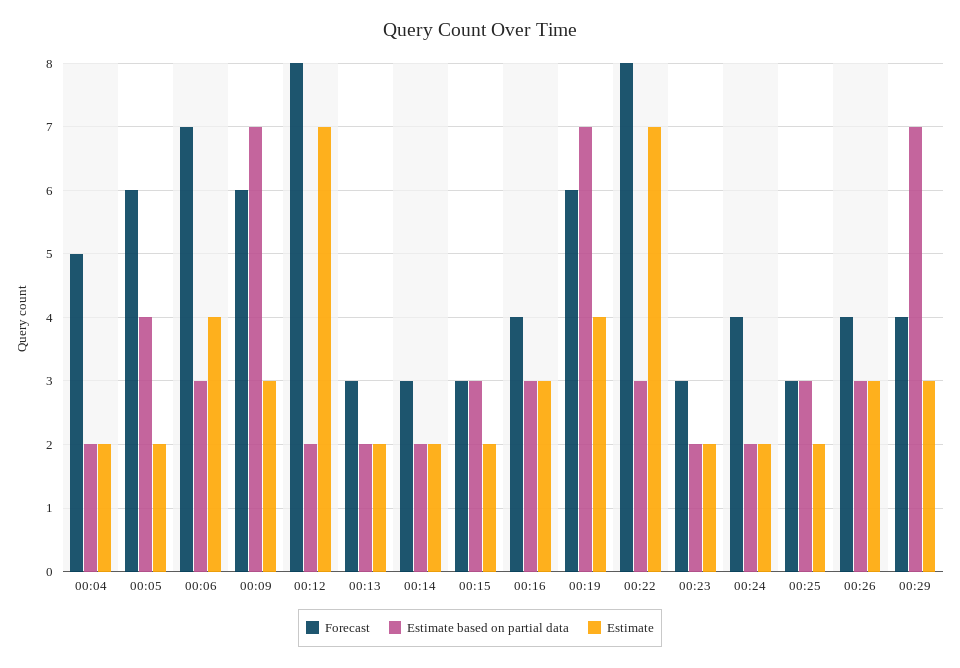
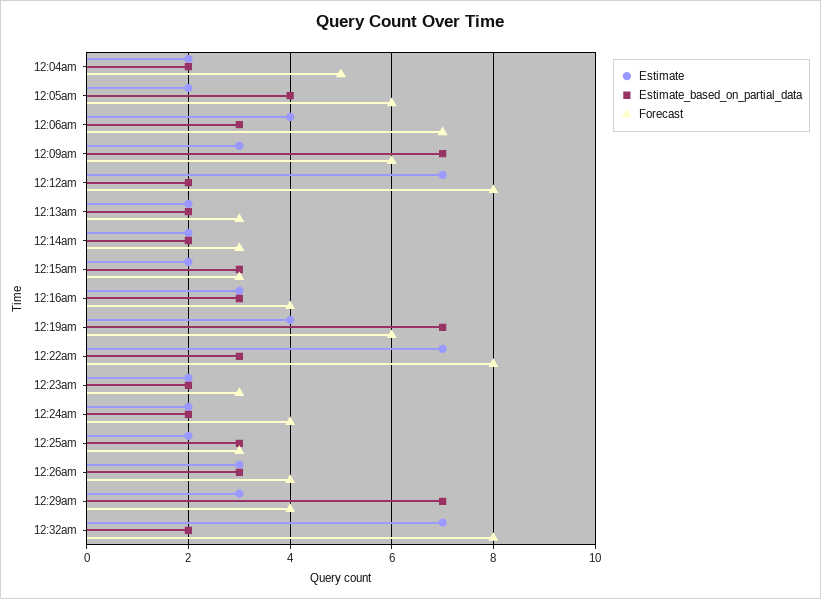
Estimate, 12:32am: none -> 7
Estimate based on partial data, 12:32am: none -> 2
Forecast, 12:32am: none -> 8

